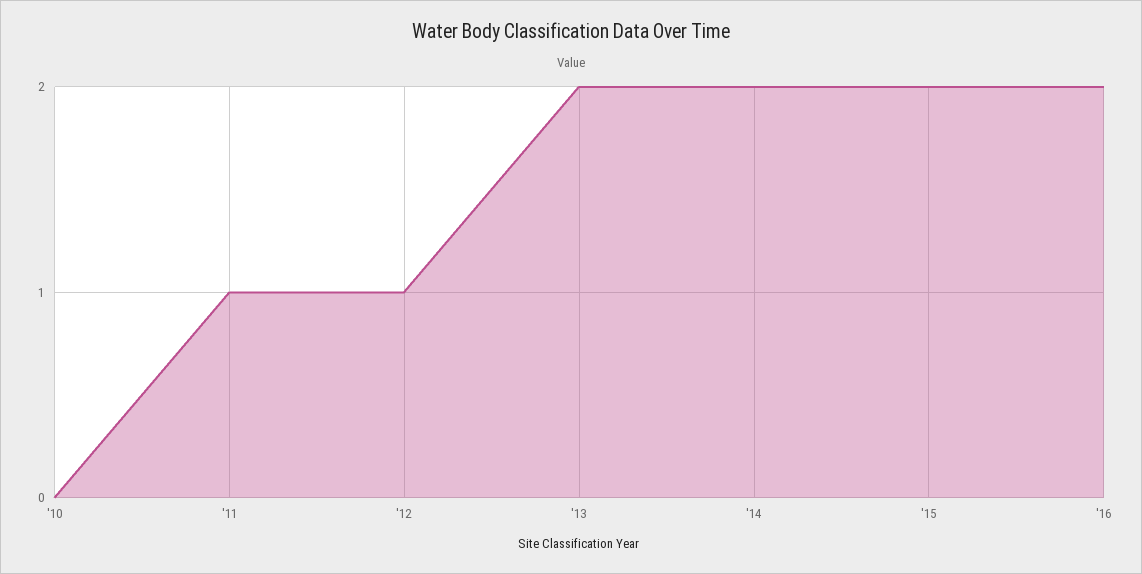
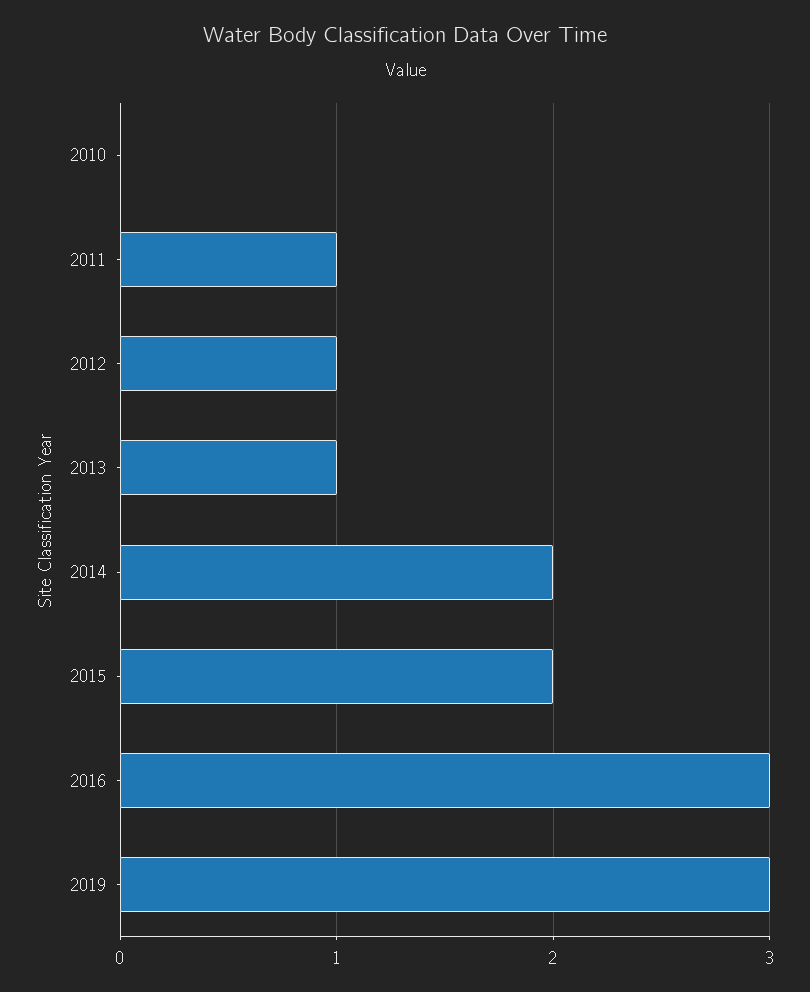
'13: 2 -> 1
'16: 2 -> 3
2019: none -> 3

